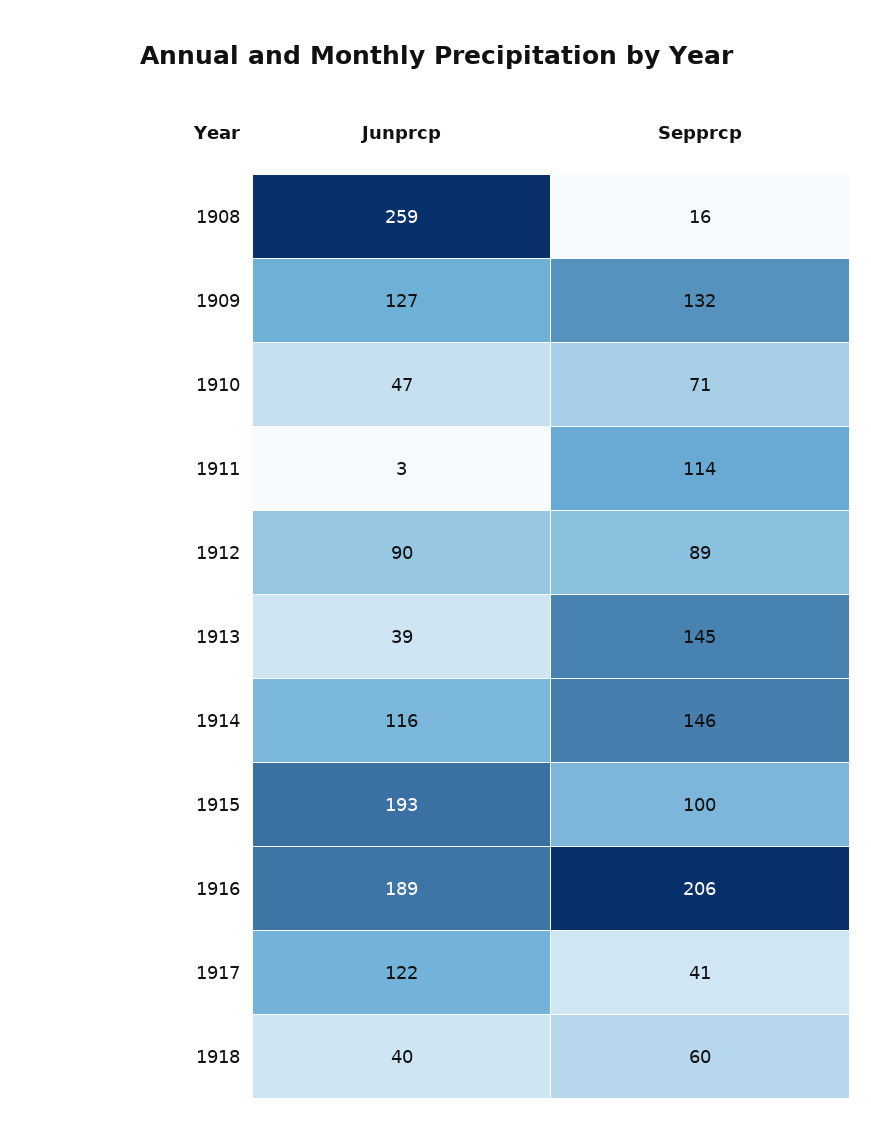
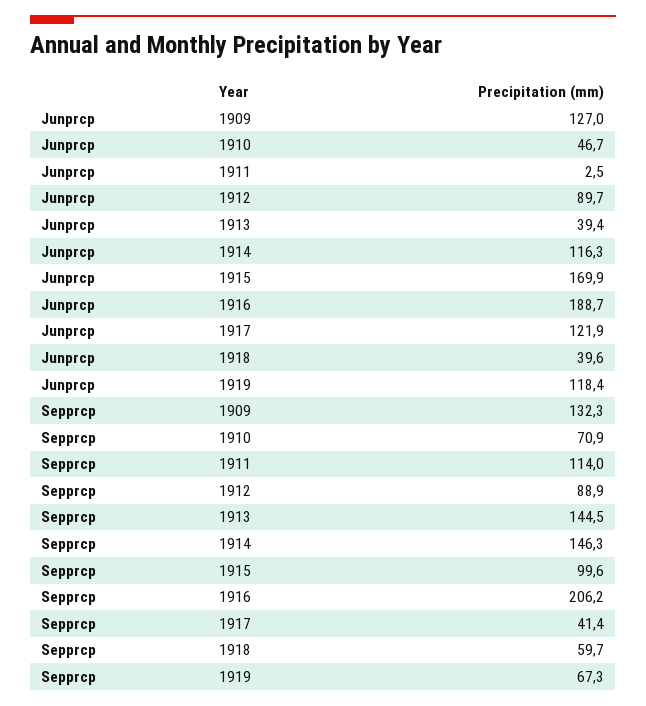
Junprcp, 1908: 259 -> none
Sepprcp, 1908: 16 -> none
Junprcp, 1915: 193 -> 169.9
Junprcp, 1919: none -> 118.4
Sepprcp, 1919: none -> 67.3

